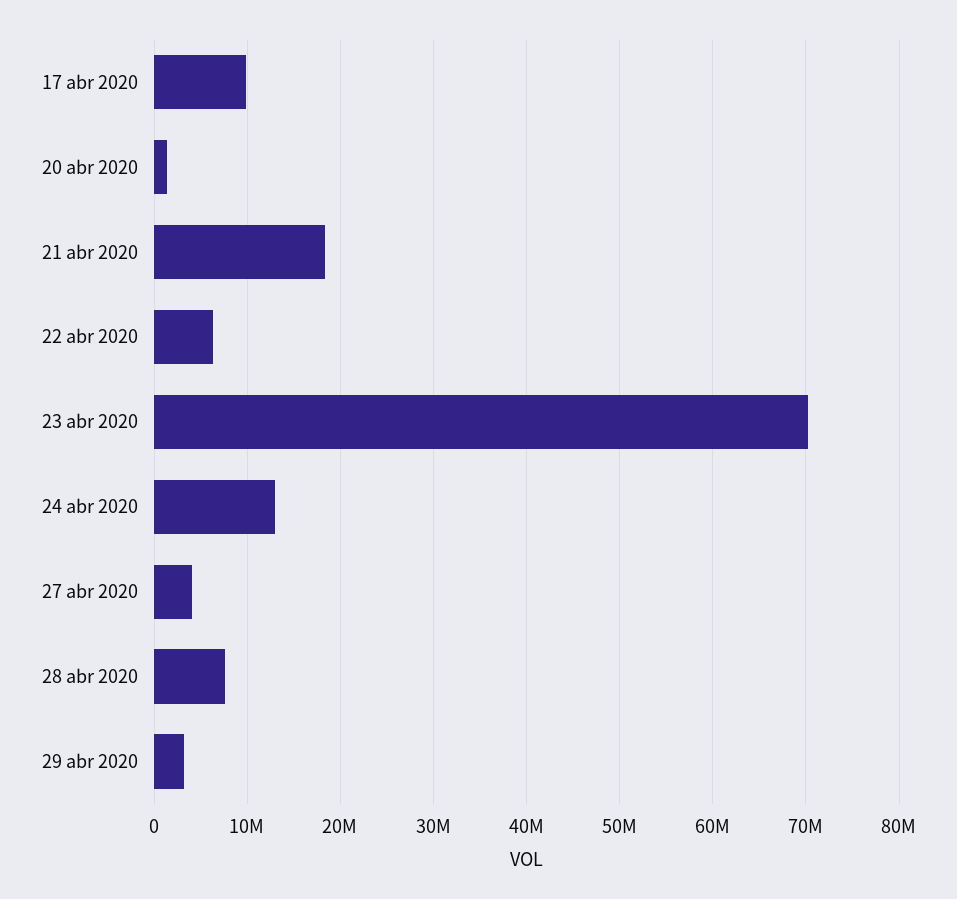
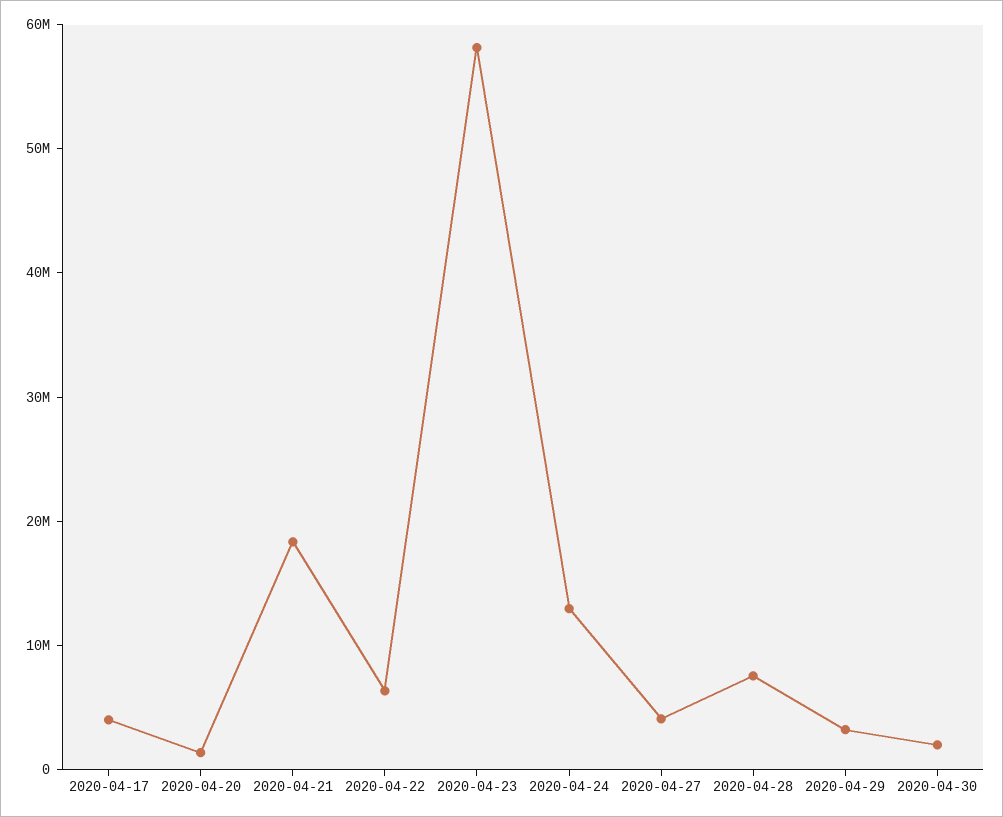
17 abr 2020: 10000000 -> 4000000
23 abr 2020: 70000000 -> 58000000
2020-04-30: none -> 2000000

